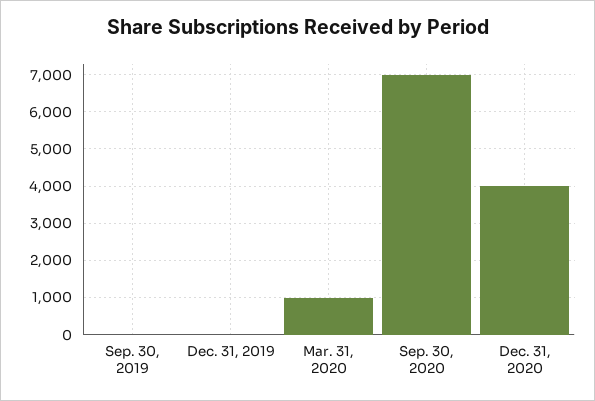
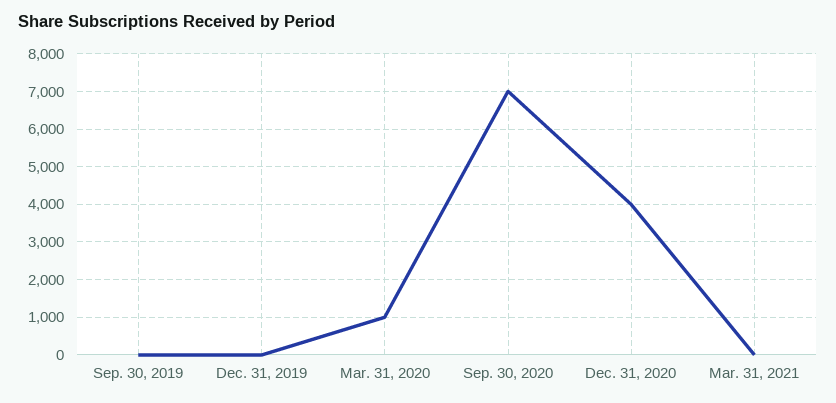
Mar. 31, 2021: none -> 0

